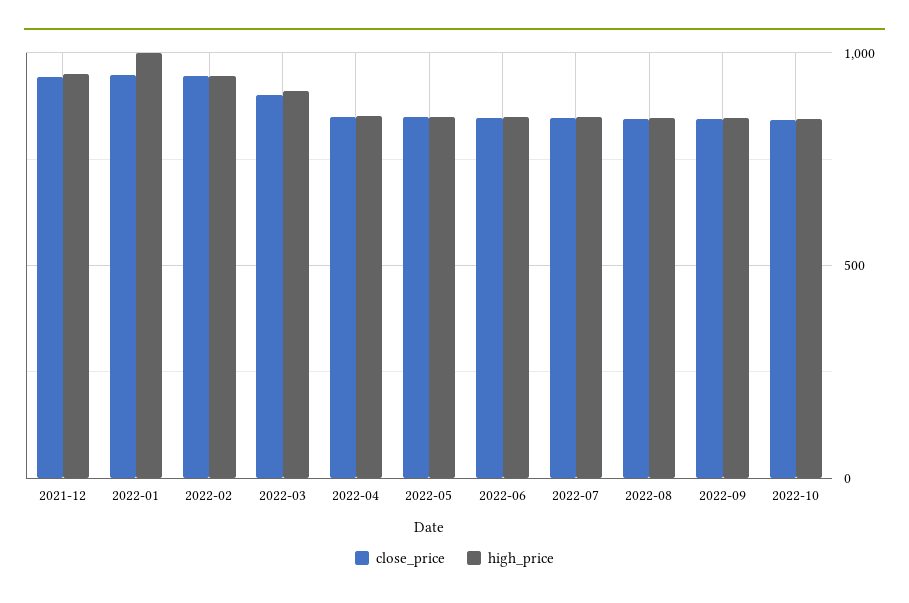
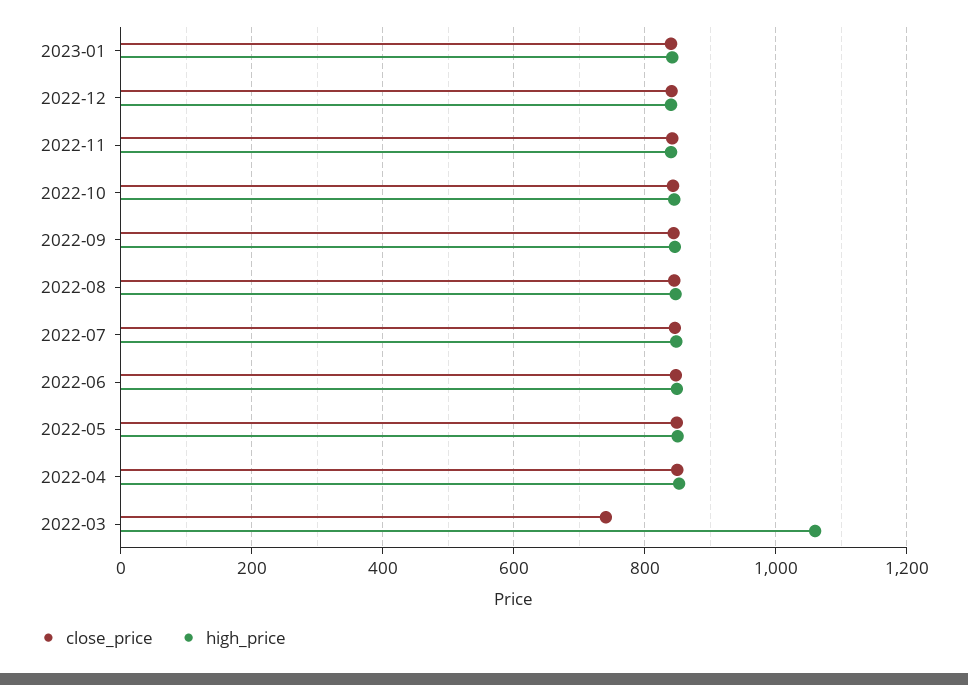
close_price, 2021-12: 950 -> none
high_price, 2021-12: 950 -> none
close_price, 2022-01: 950 -> none
high_price, 2022-01: 1000 -> none
close_price, 2022-02: 950 -> none
high_price, 2022-02: 950 -> none
close_price, 2022-03: 900 -> 740
high_price, 2022-03: 900 -> 1060
close_price, 2023-01: none -> 840
high_price, 2023-01: none -> 840
close_price, 2022-12: none -> 840
high_price, 2022-12: none -> 840
close_price, 2022-11: none -> 840
high_price, 2022-11: none -> 840

